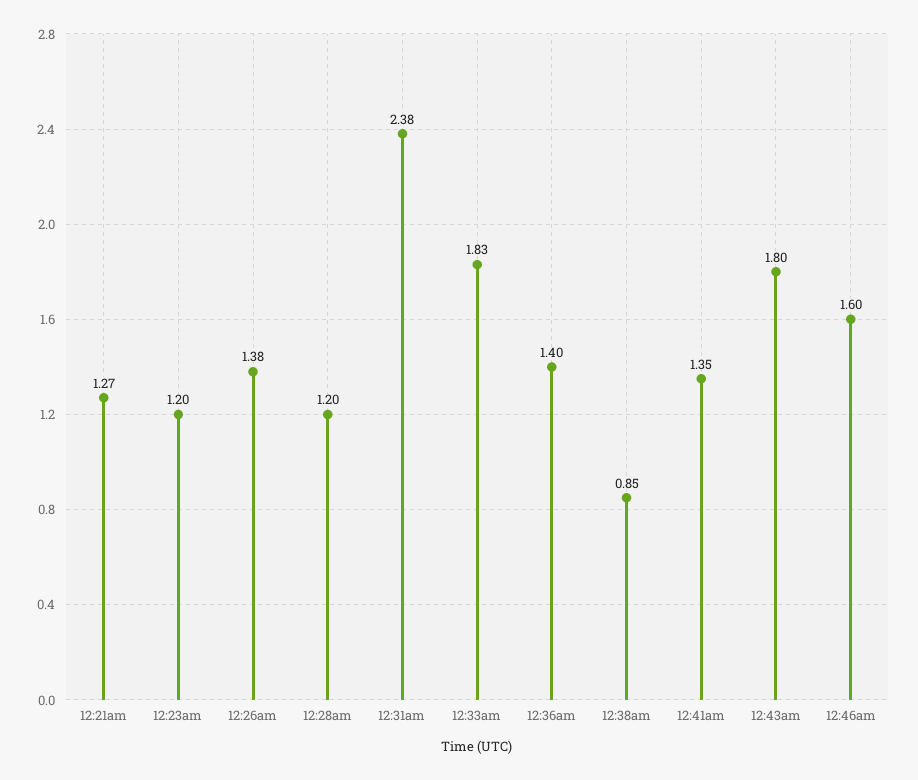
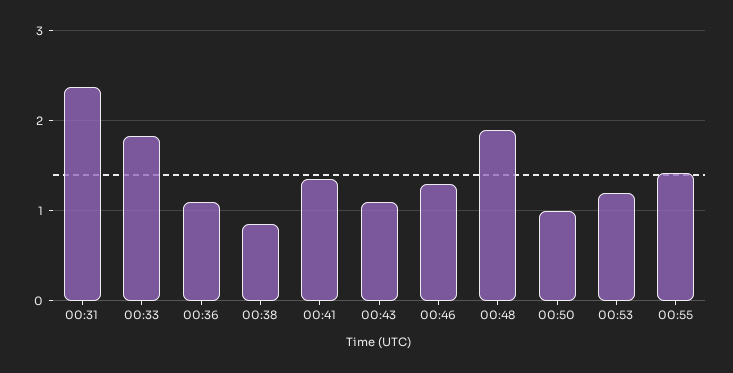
12:21am: 1.27 -> none
12:23am: 1.2 -> none
12:26am: 1.38 -> none
12:28am: 1.2 -> none
12:36am: 1.4 -> 1.1
12:43am: 1.8 -> 1.1
12:46am: 1.6 -> 1.3
00:48: none -> 1.9
00:50: none -> 1
00:53: none -> 1.2
00:55: none -> 1.4

